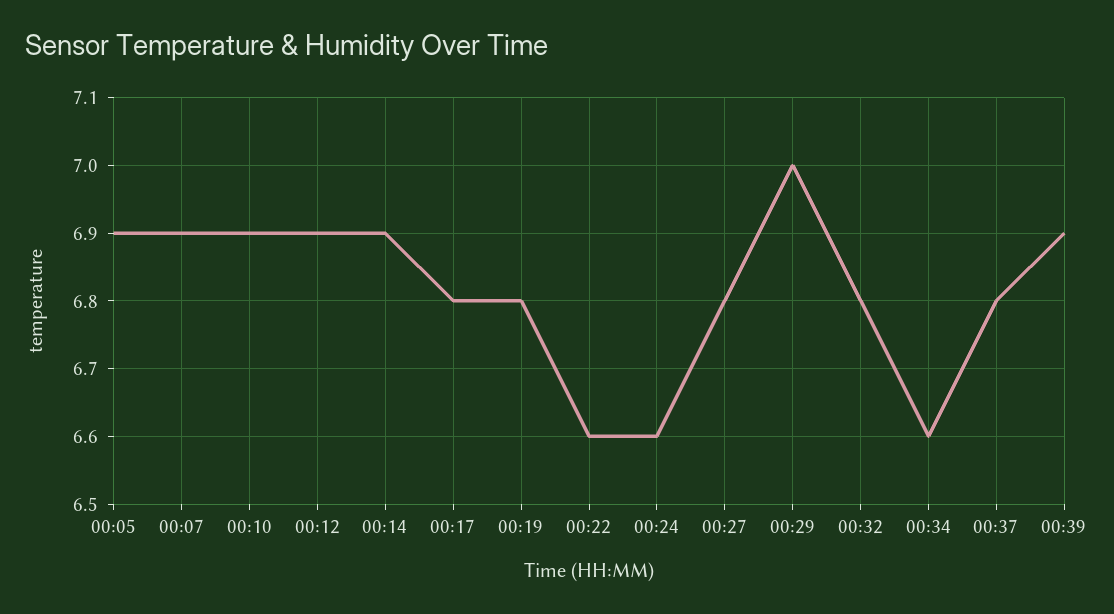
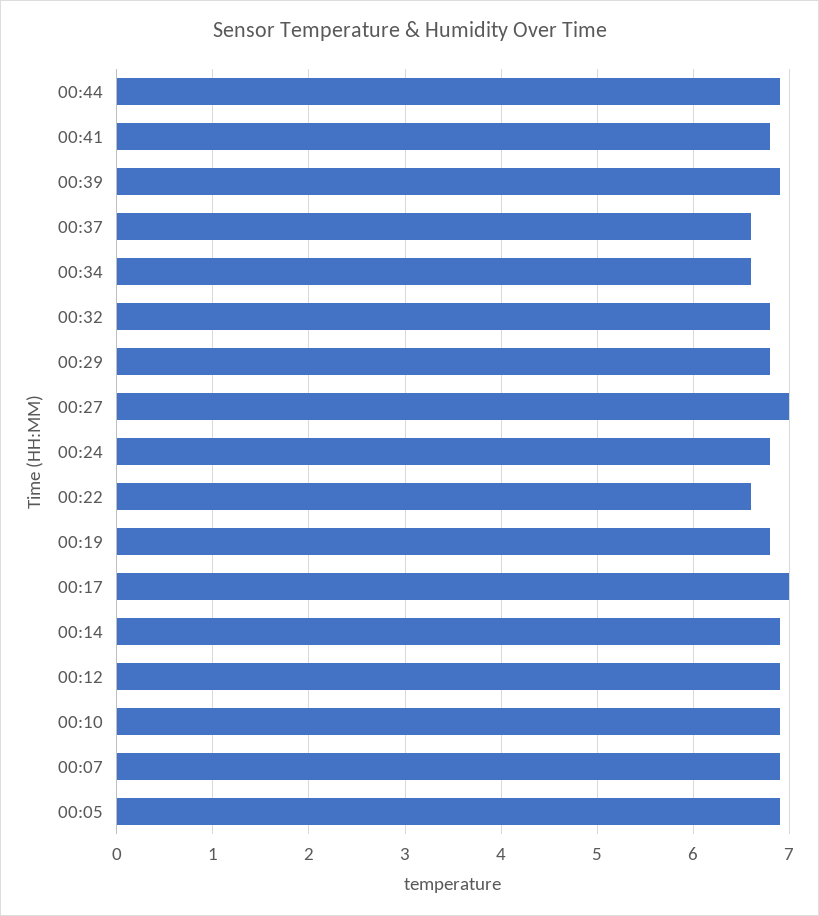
00:17: 6.8 -> 7
00:24: 6.6 -> 6.8
00:27: 6.8 -> 7
00:29: 7 -> 6.8
00:37: 6.8 -> 6.6
00:44: none -> 6.9
00:41: none -> 6.8

